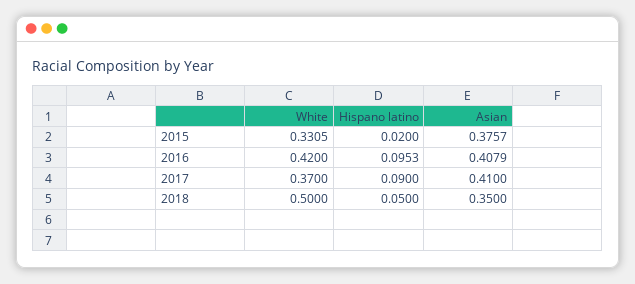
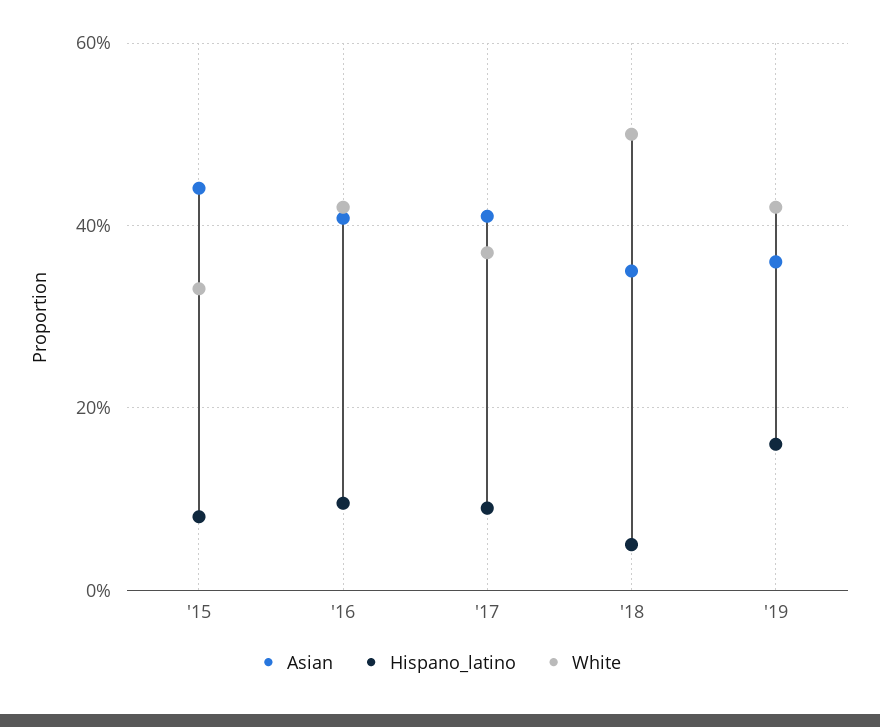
Hispano latino, 2015: 0.02 -> 0.08
Asian, 2015: 0.3757 -> 0.44
Asian, '19: none -> 0.36
Hispano latino, '19: none -> 0.16
White, '19: none -> 0.42

